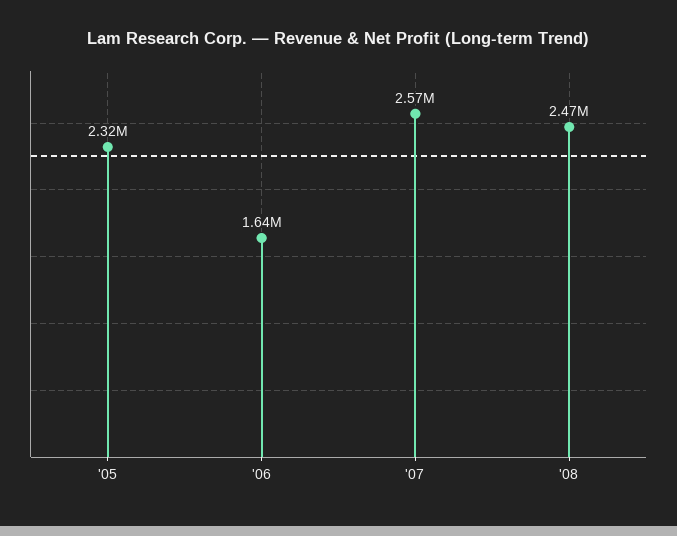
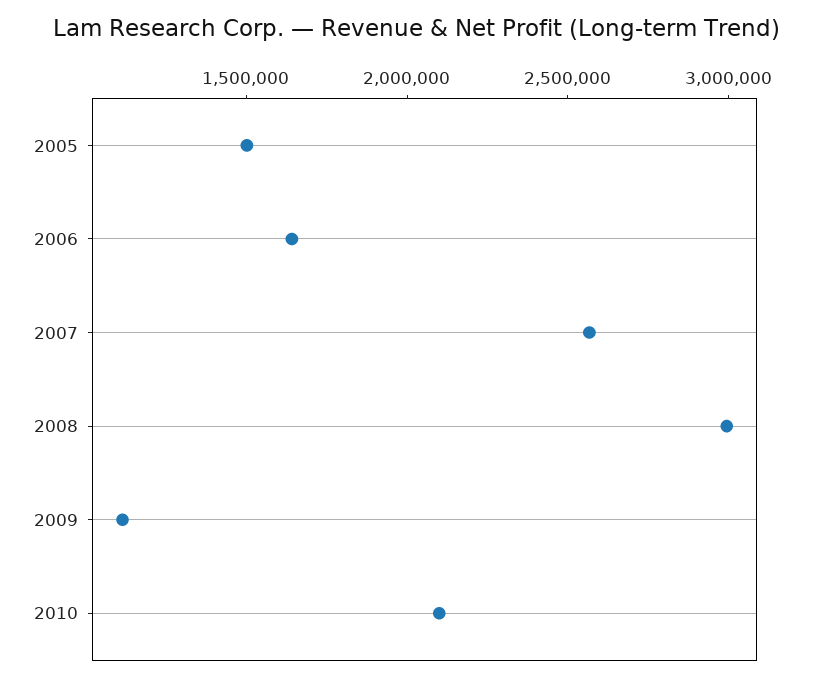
'05: 2320000 -> 1500000
'08: 2470000 -> 3000000
2009: none -> 1100000
2010: none -> 2100000

